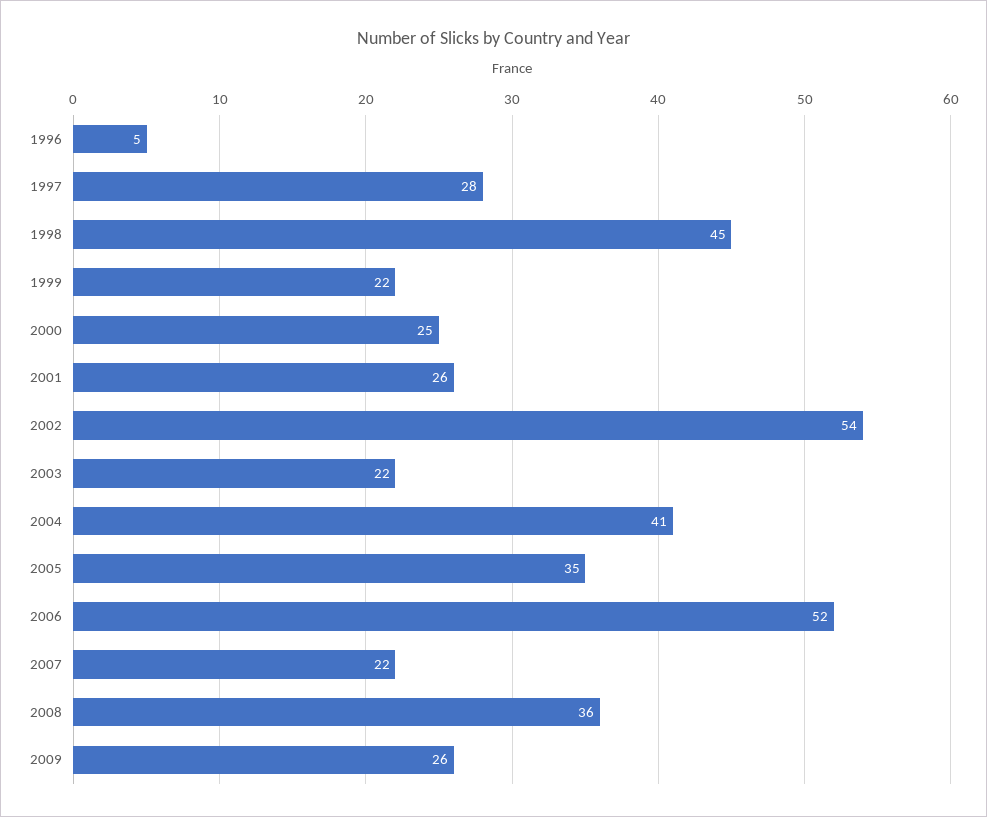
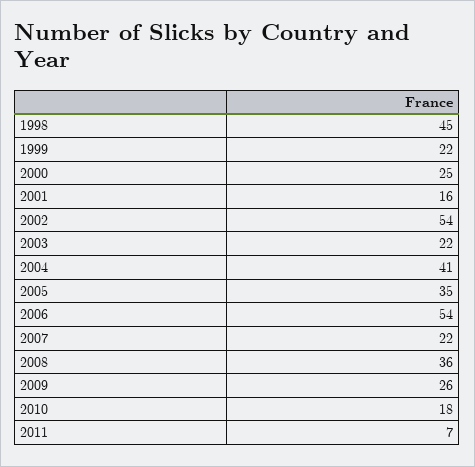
1996: 5 -> none
1997: 28 -> none
2001: 26 -> 16
2006: 52 -> 54
2010: none -> 18
2011: none -> 7

